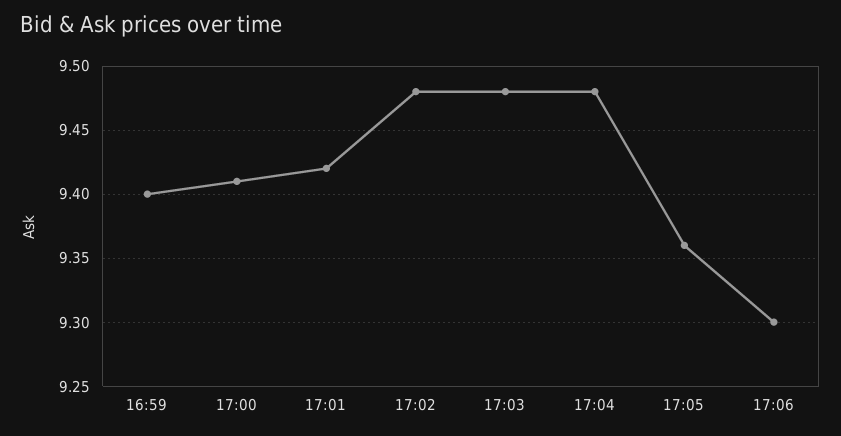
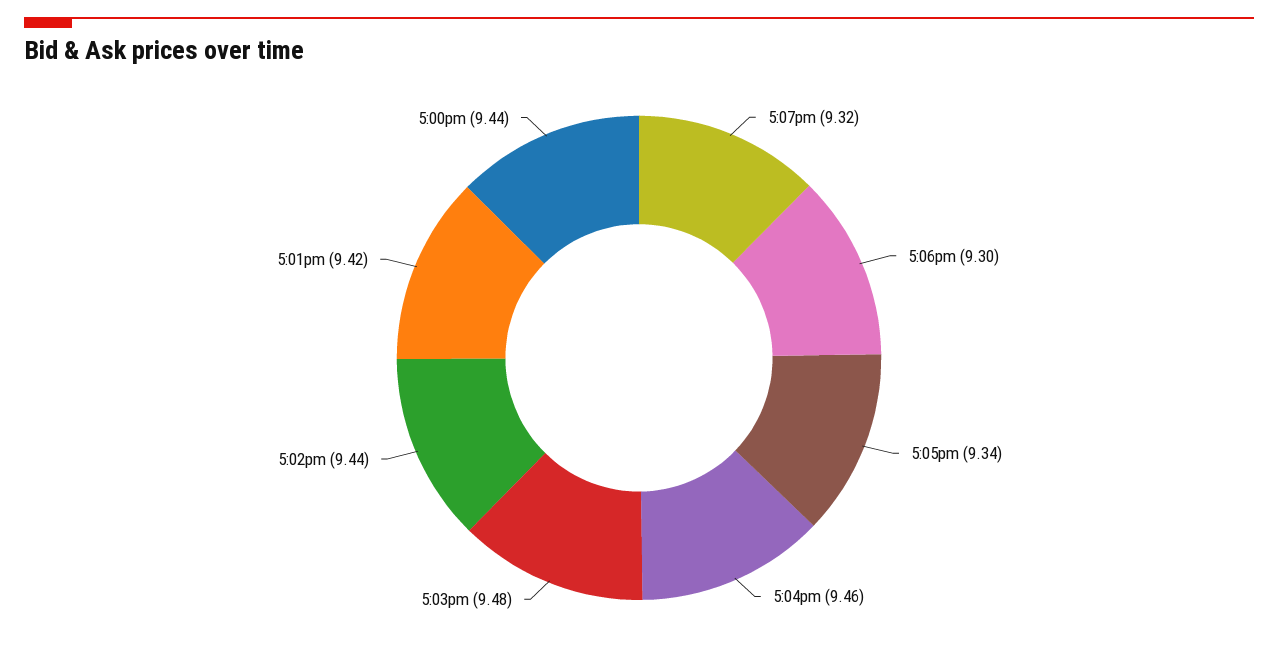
16:59: 9.4 -> none
17:00: 9.41 -> 9.44
17:02: 9.48 -> 9.44
17:04: 9.48 -> 9.46
17:05: 9.36 -> 9.34
5:07pm: none -> 9.32

